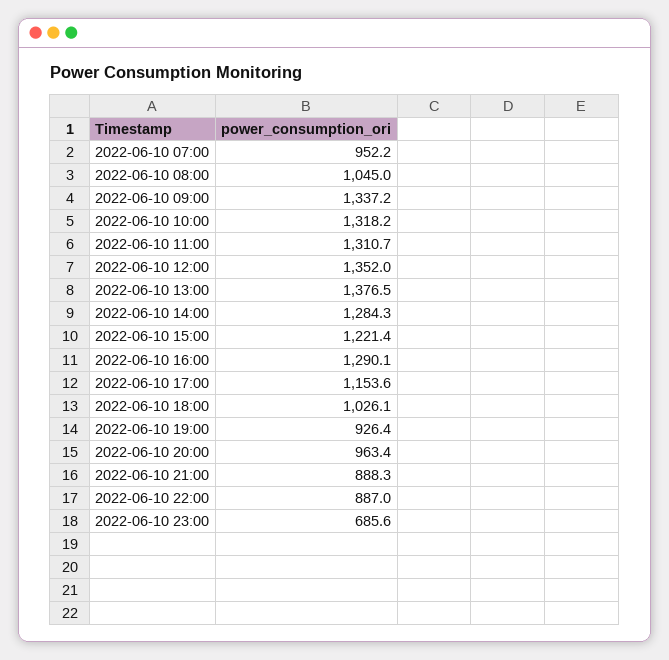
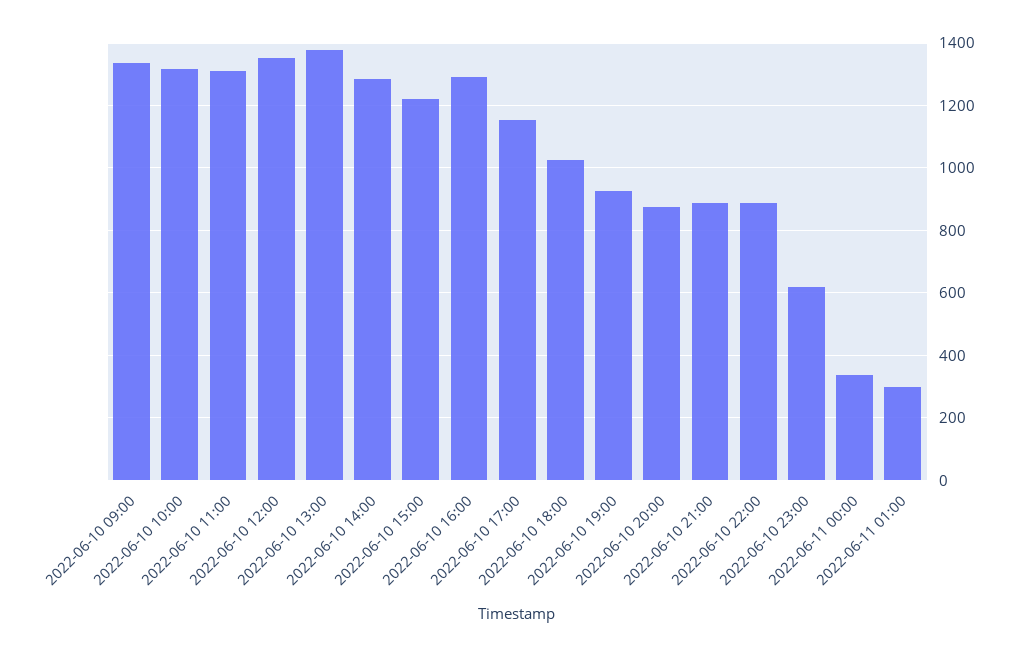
2022-06-10 07:00: 952.2 -> none
2022-06-10 08:00: 1045 -> none
2022-06-10 20:00: 963.4 -> 880
2022-06-10 23:00: 685.6 -> 620
2022-06-11 00:00: none -> 340
2022-06-11 01:00: none -> 300

